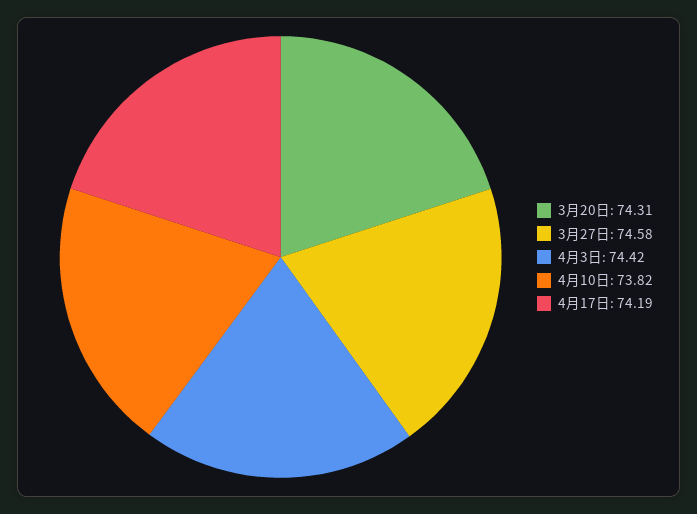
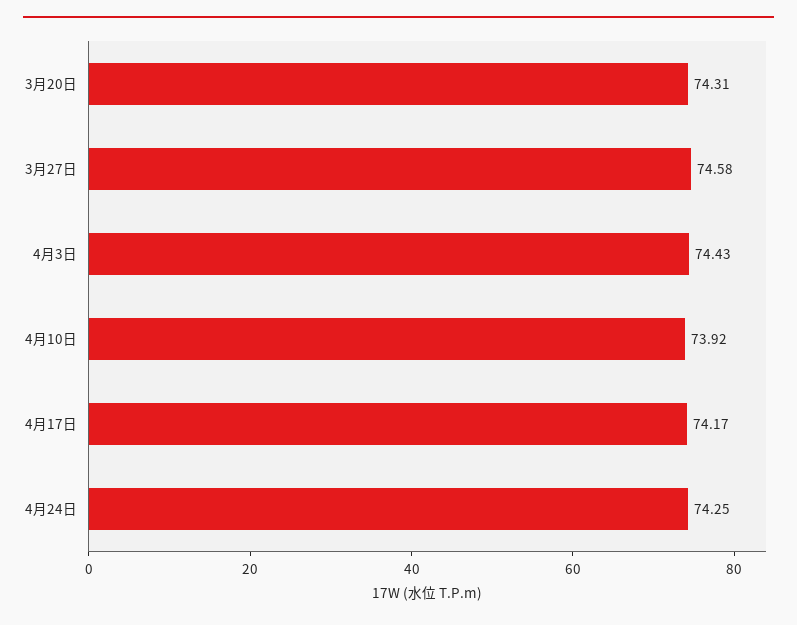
4月3日: 74.42 -> 74.43
4月10日: 73.82 -> 73.92
4月17日: 74.19 -> 74.17
4月24日: none -> 74.25

